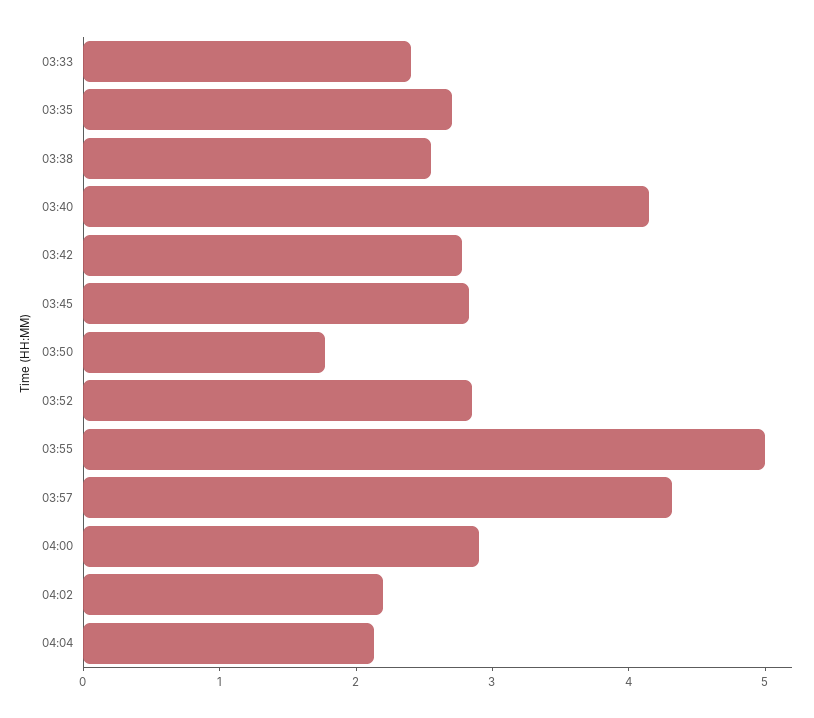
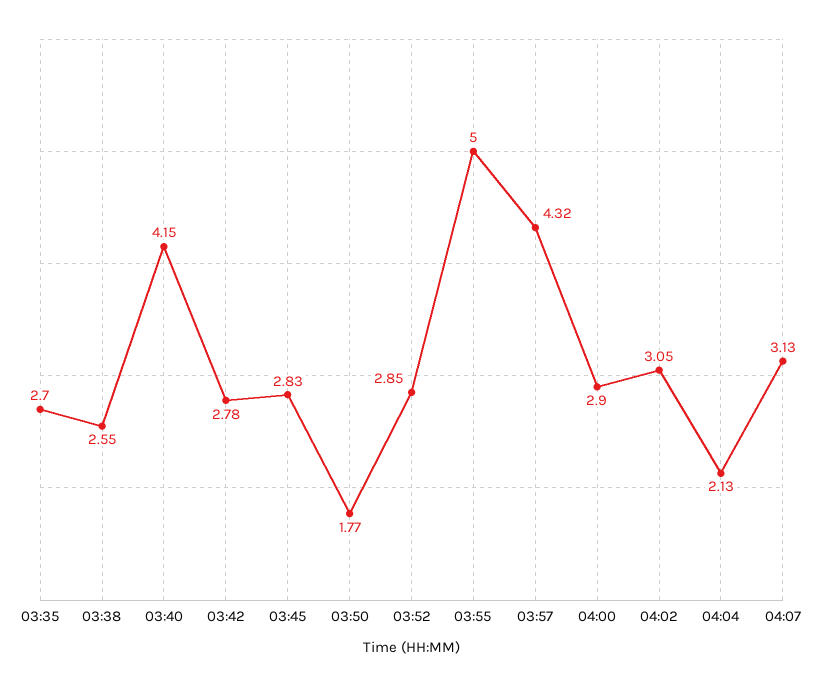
03:33: 2.4 -> none
04:02: 2.2 -> 3.05
04:07: none -> 3.13

